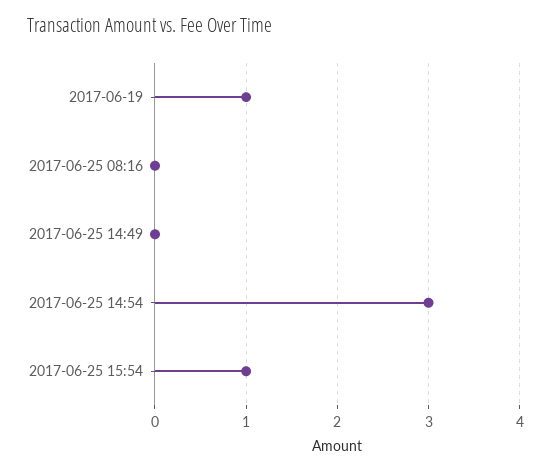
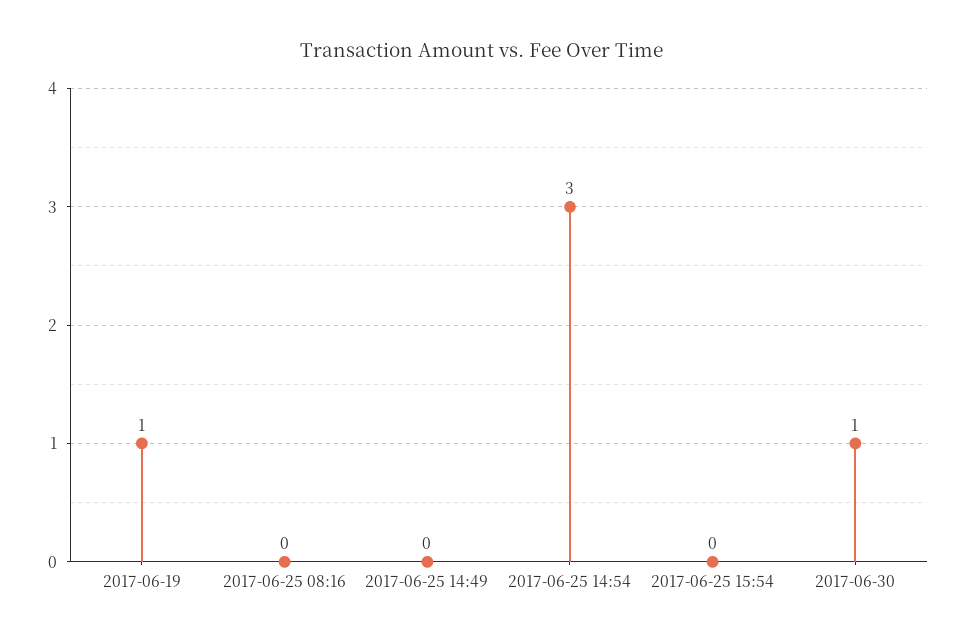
2017-06-25 15:54: 1 -> 0
2017-06-30: none -> 1

